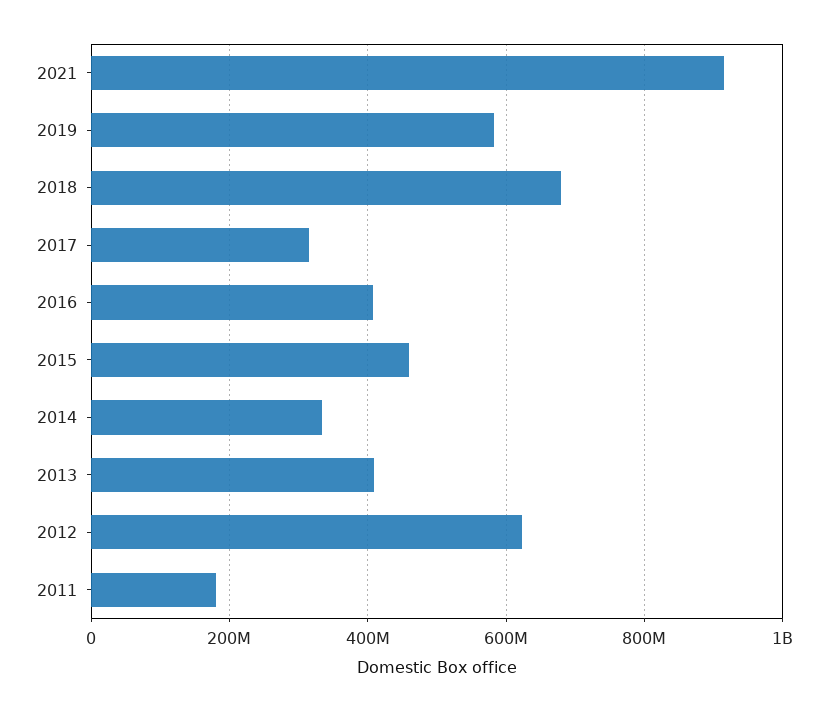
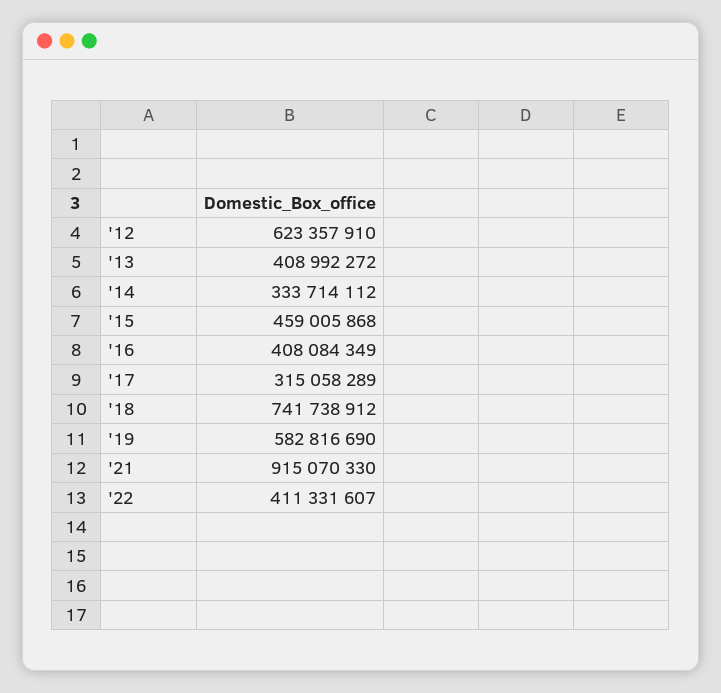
2018: 680000000 -> 741738912
2011: 180000000 -> none
'22: none -> 411331607

